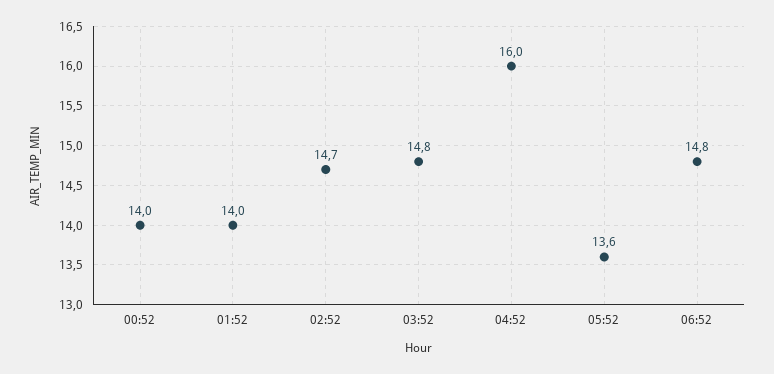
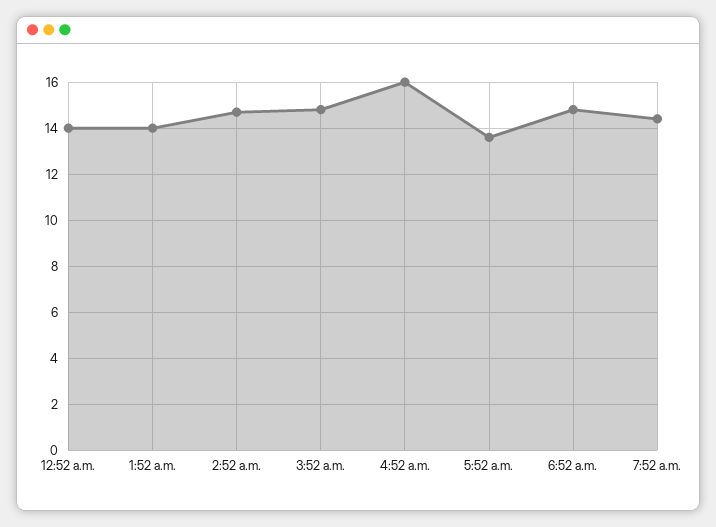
7:52 a.m.: none -> 14.5

